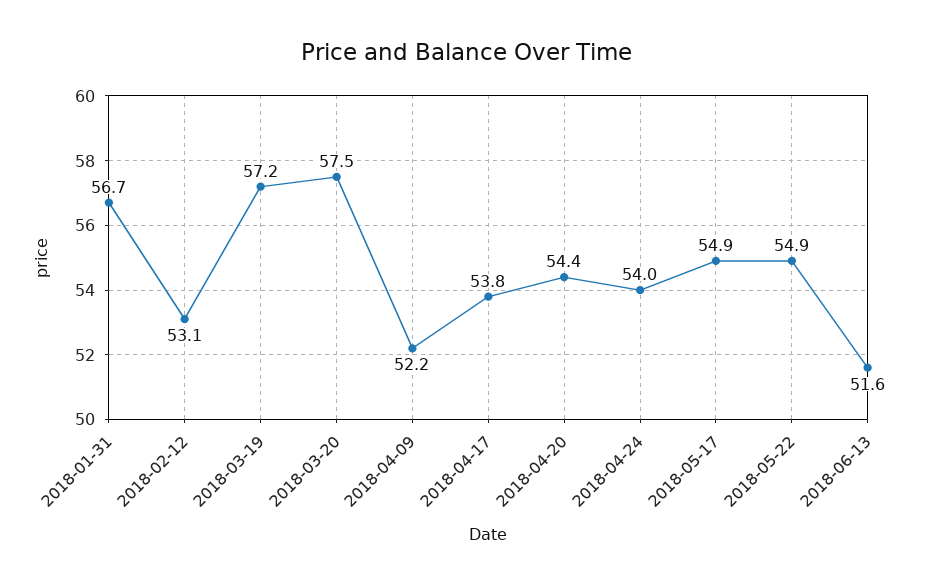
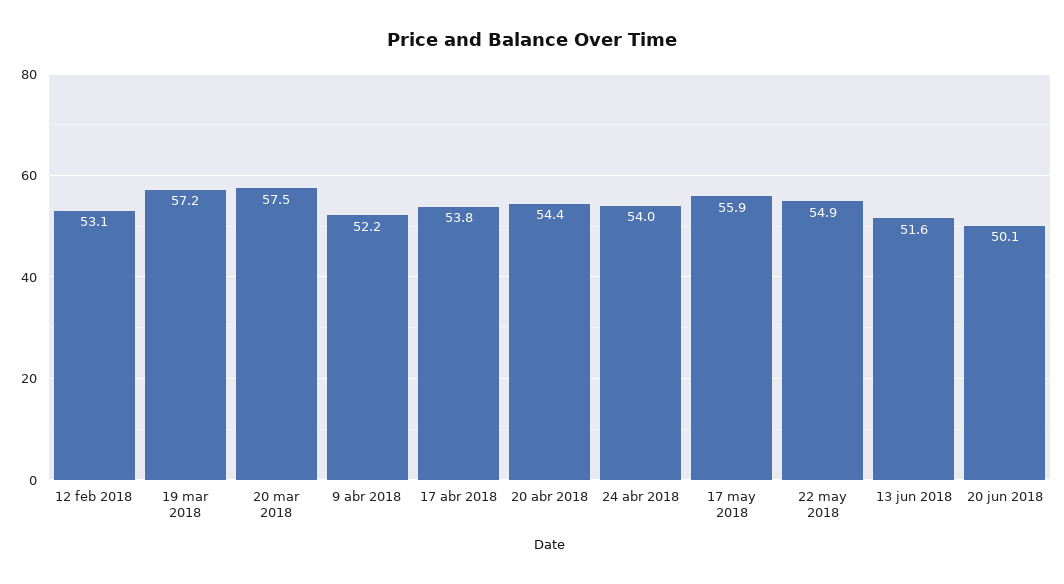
2018-01-31: 56.7 -> none
2018-05-17: 54.9 -> 55.9
20 jun 2018: none -> 50.1

